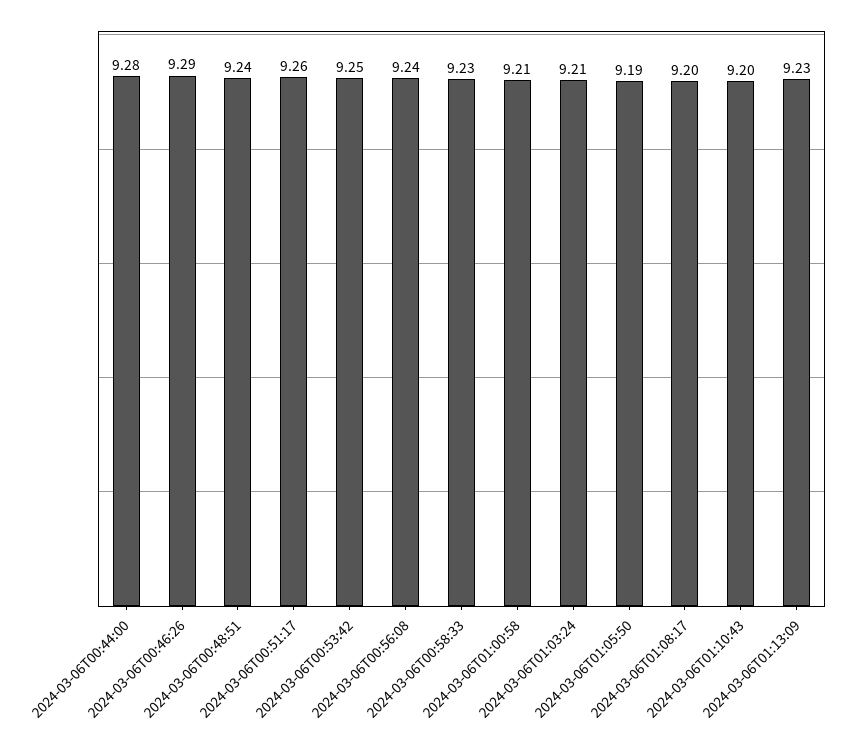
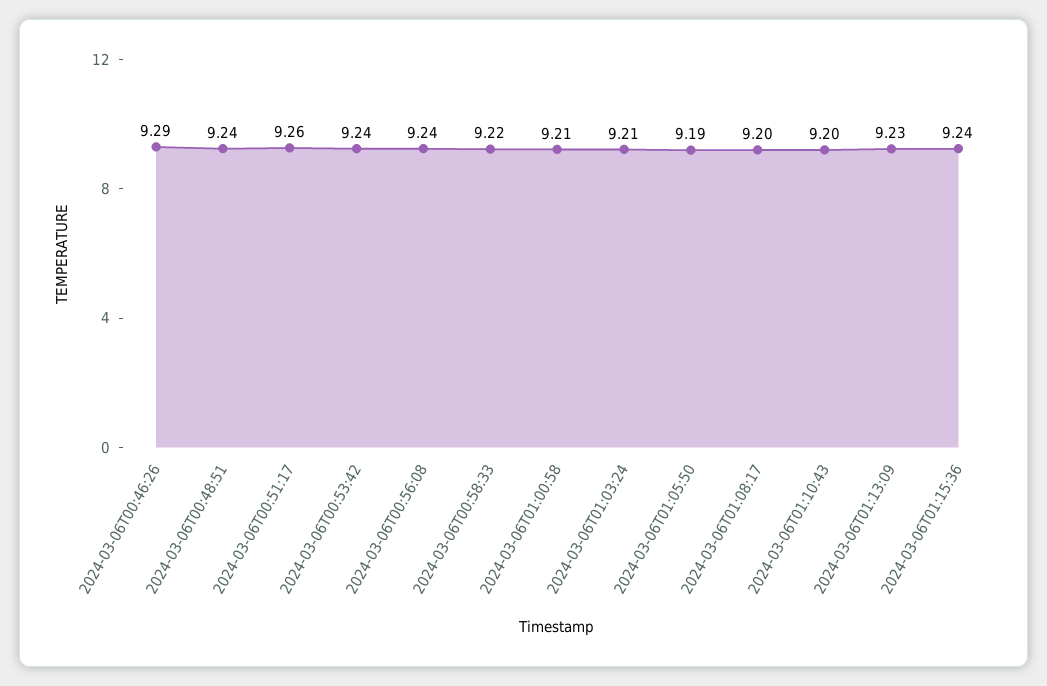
2024-03-06T00:44:00: 9.28 -> none
2024-03-06T00:53:42: 9.25 -> 9.24
2024-03-06T00:58:33: 9.23 -> 9.22
2024-03-06T01:15:36: none -> 9.24

